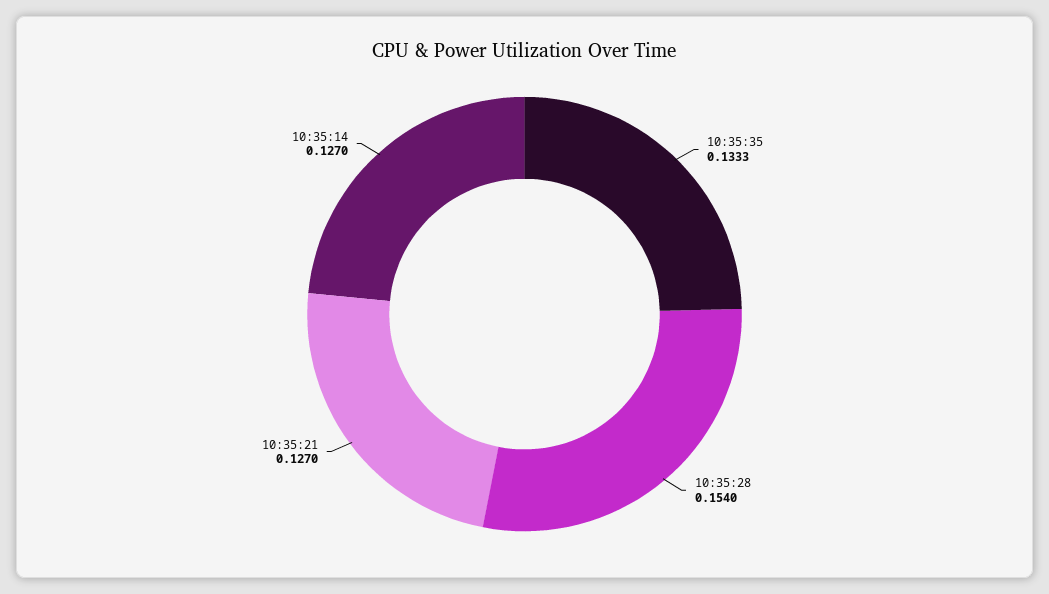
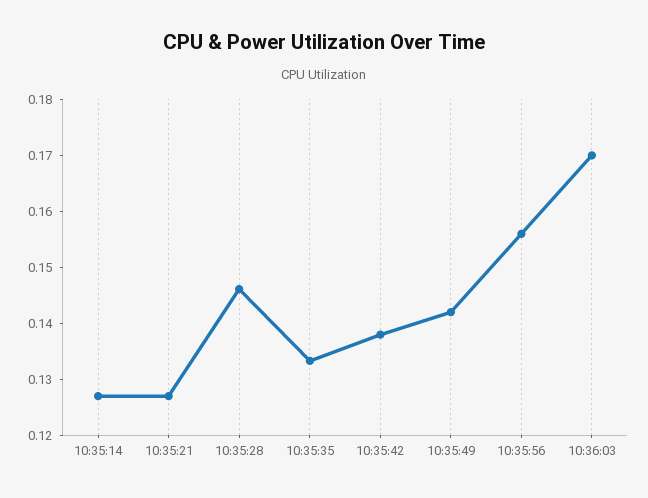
10:35:28: 0.154 -> 0.146
10:35:42: none -> 0.138
10:35:49: none -> 0.142
10:35:56: none -> 0.156
10:36:03: none -> 0.17

